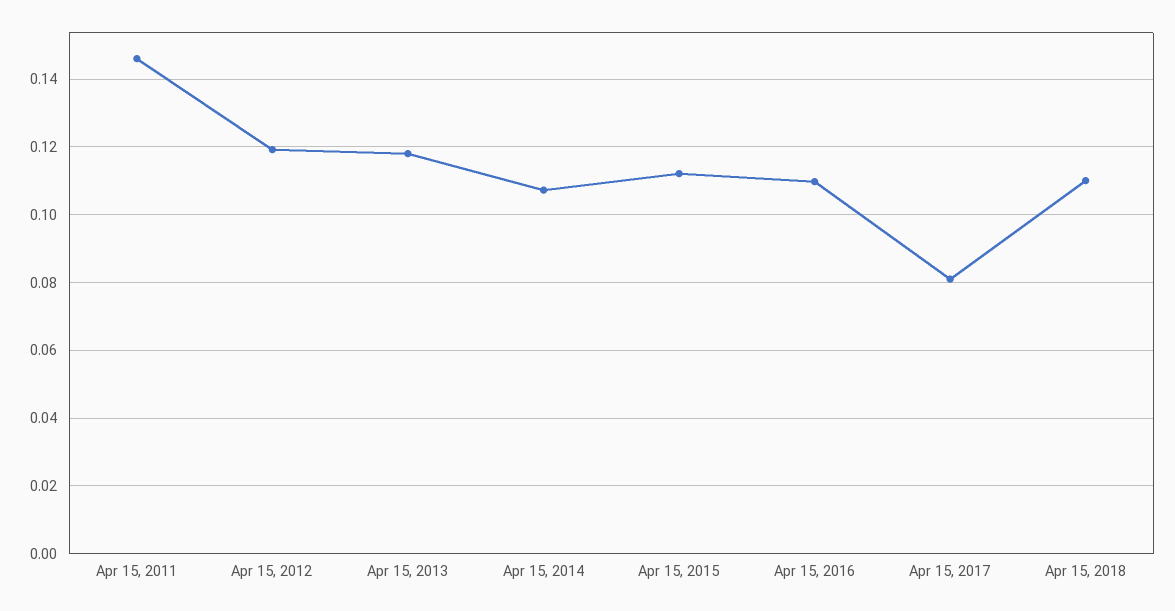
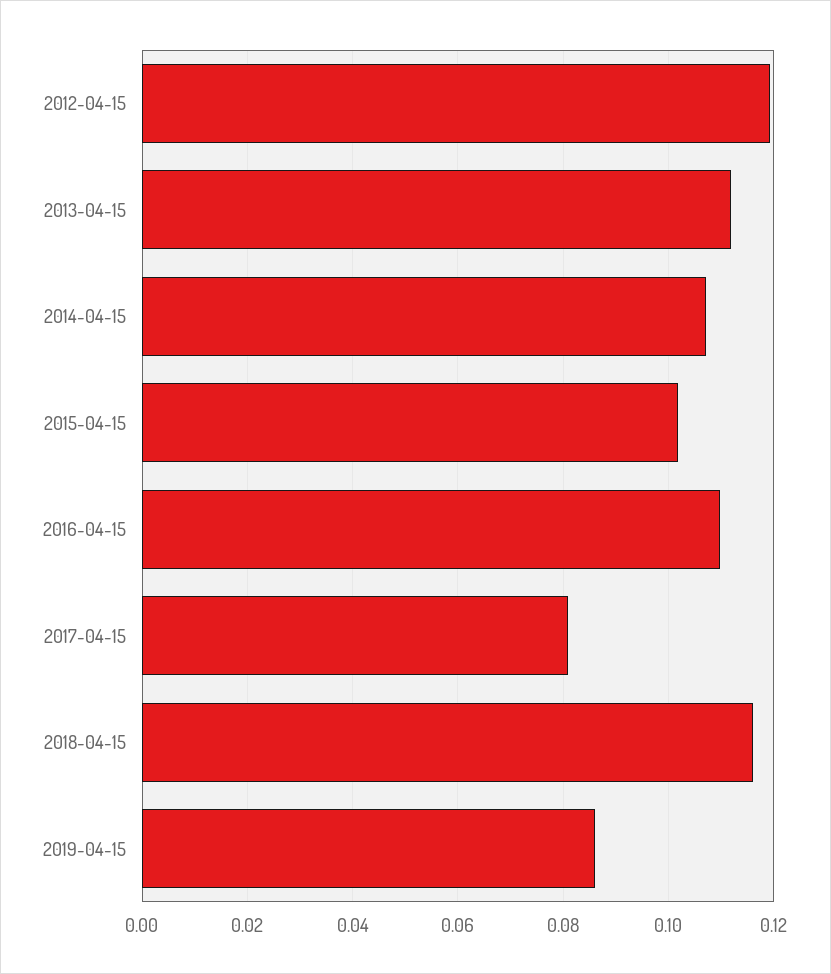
Apr 15, 2011: 0.146 -> none
Apr 15, 2013: 0.118 -> 0.112
Apr 15, 2015: 0.112 -> 0.102
Apr 15, 2018: 0.11 -> 0.116
2019-04-15: none -> 0.086

